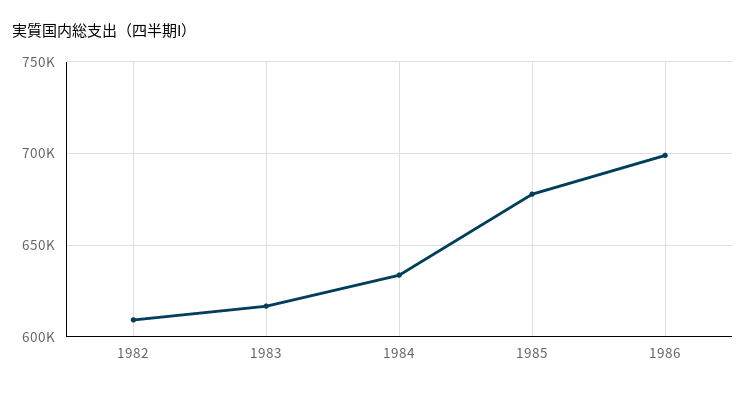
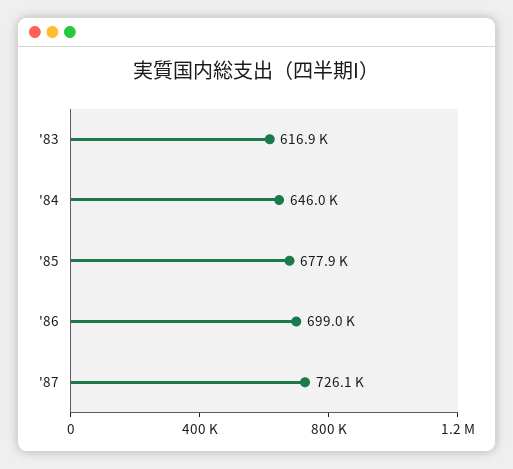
1982: 610000 -> none
1984: 635000 -> 646000
'87: none -> 726100

